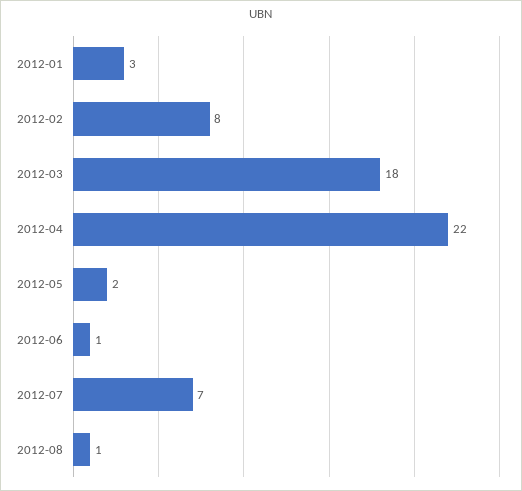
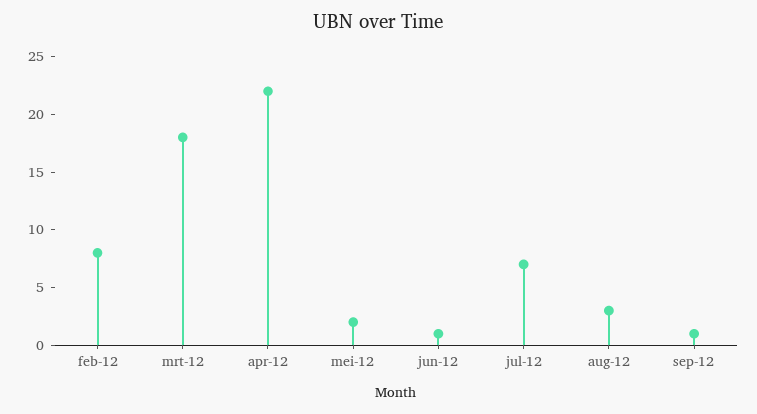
2012-01: 3 -> none
2012-08: 1 -> 3
sep-12: none -> 1

